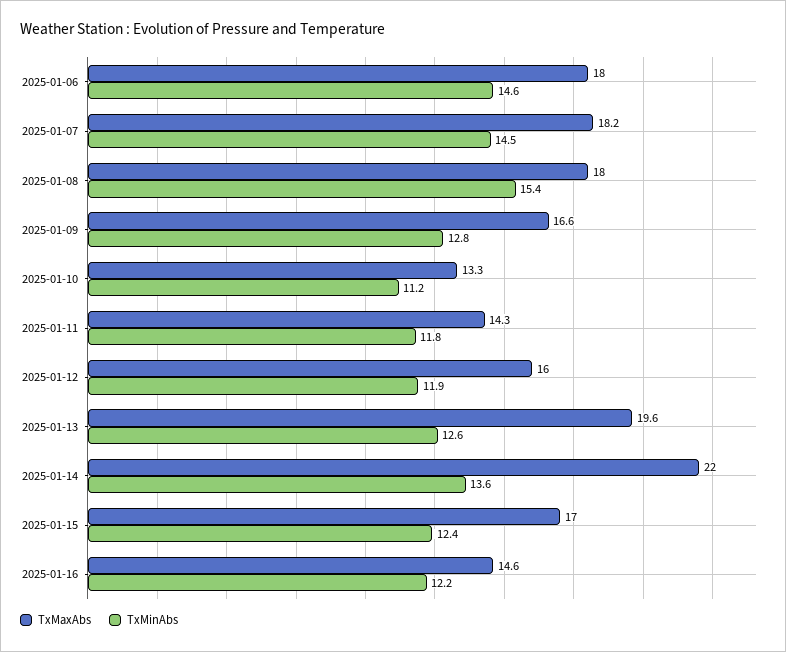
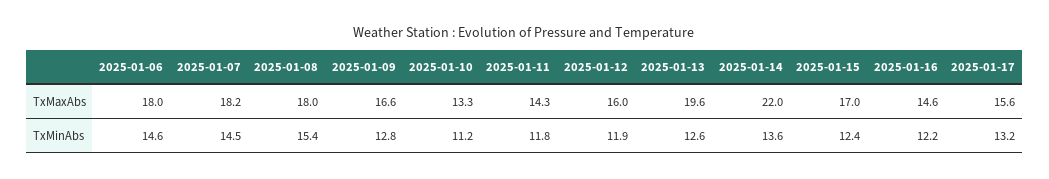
TxMaxAbs, 2025-01-17: none -> 15.6
TxMinAbs, 2025-01-17: none -> 13.2

